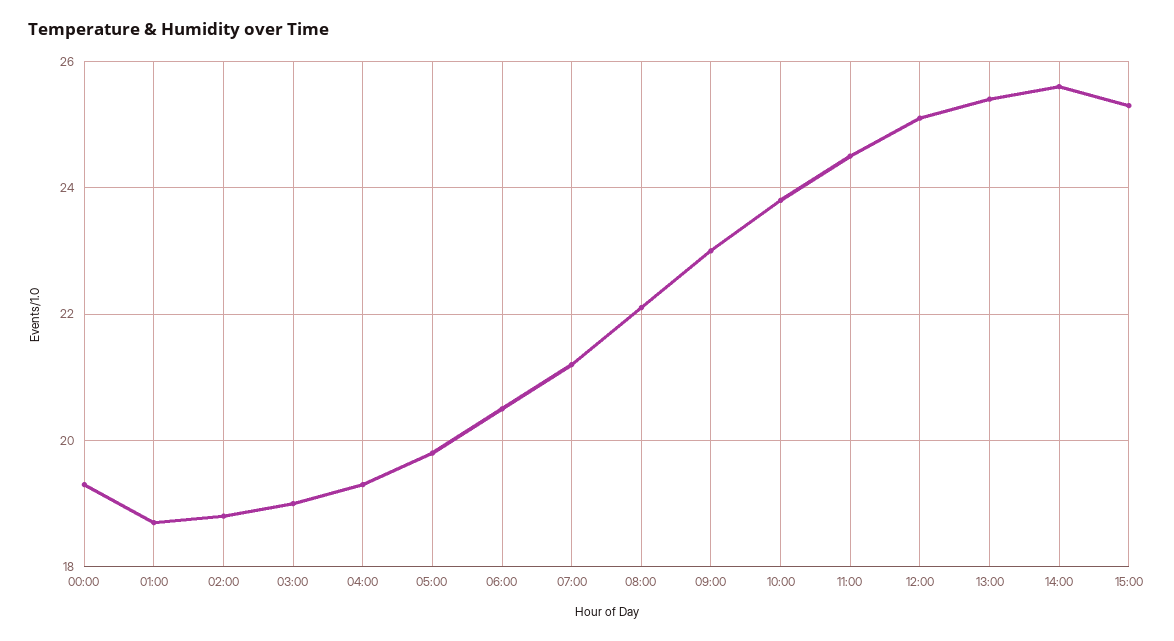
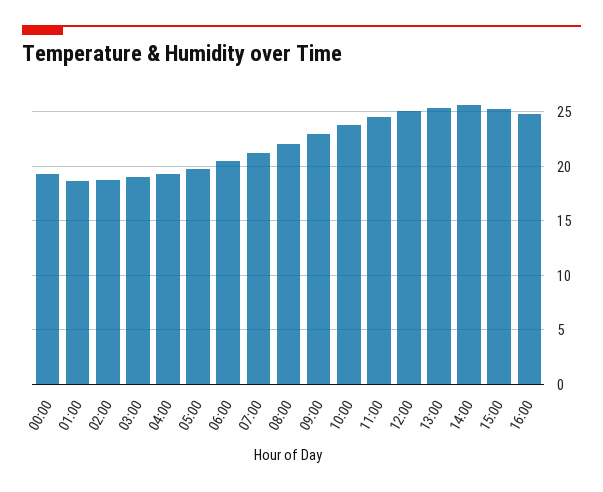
16:00: none -> 25

